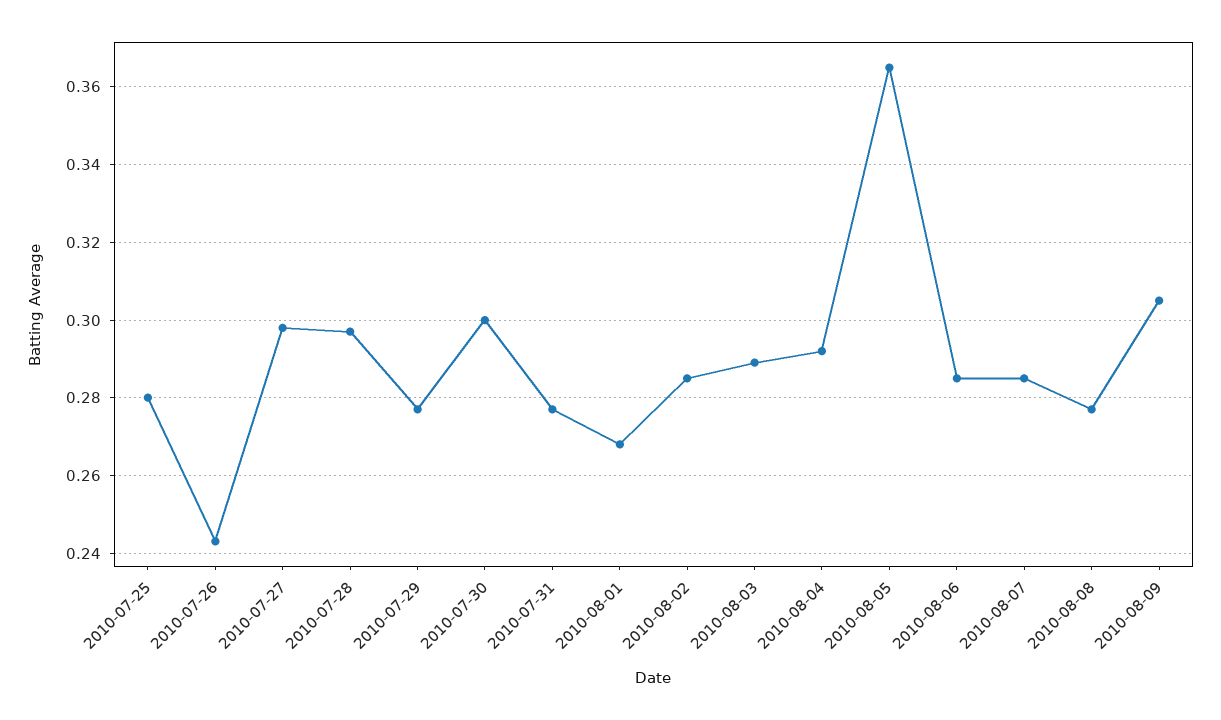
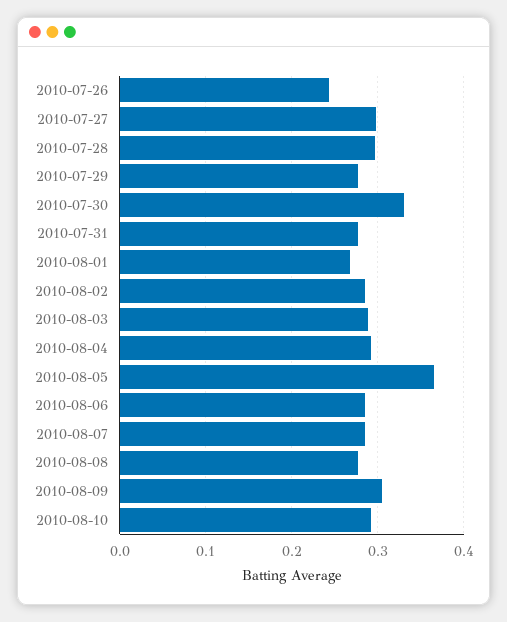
2010-07-25: 0.28 -> none
2010-07-30: 0.3 -> 0.33
2010-08-10: none -> 0.29

